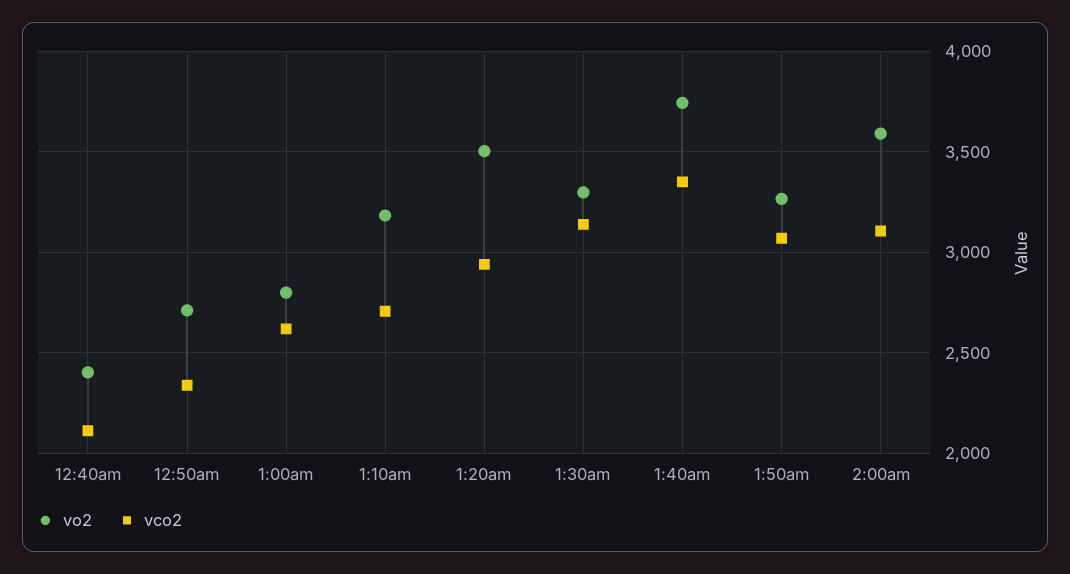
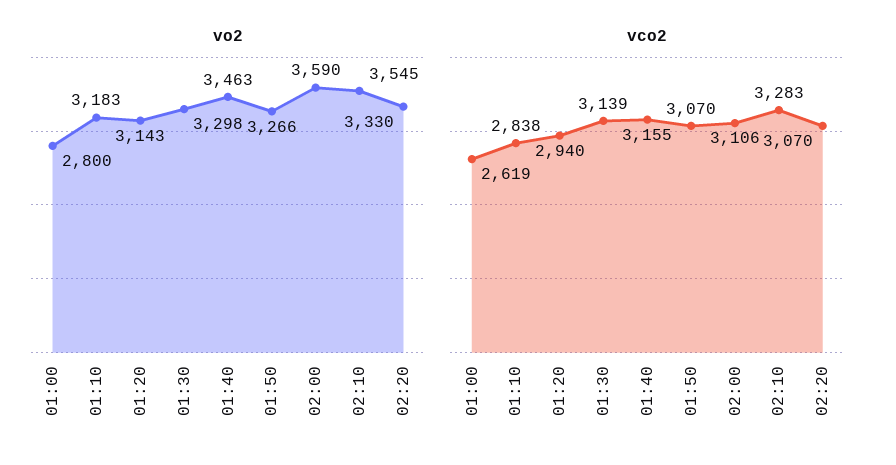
vo2, 12:40am: 2400 -> none
vco2, 12:40am: 2100 -> none
vo2, 12:50am: 2700 -> none
vco2, 12:50am: 2350 -> none
vco2, 1:10am: 2700 -> 2838
vo2, 1:20am: 3500 -> 3143
vo2, 1:40am: 3750 -> 3463
vco2, 1:40am: 3350 -> 3155
vo2, 02:10: none -> 3545
vo2, 02:20: none -> 3330
vco2, 02:10: none -> 3283
vco2, 02:20: none -> 3070

